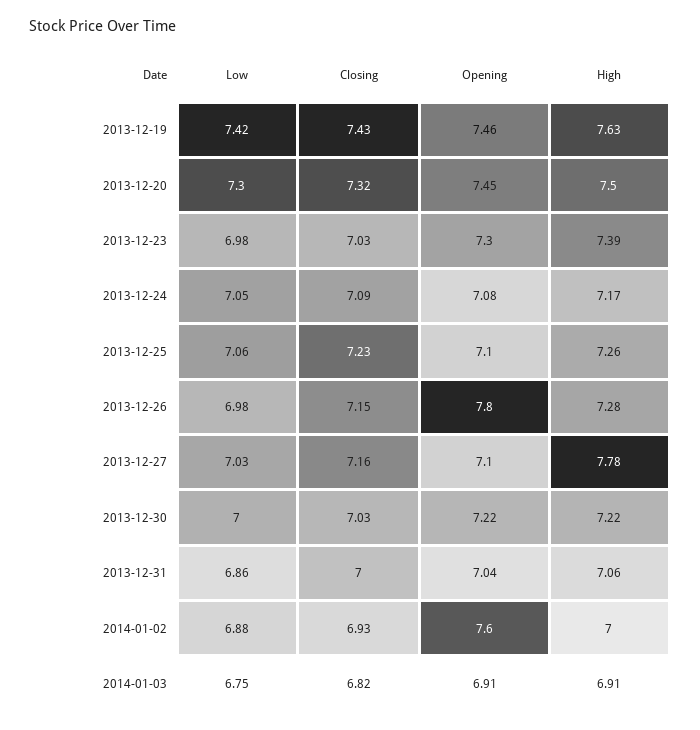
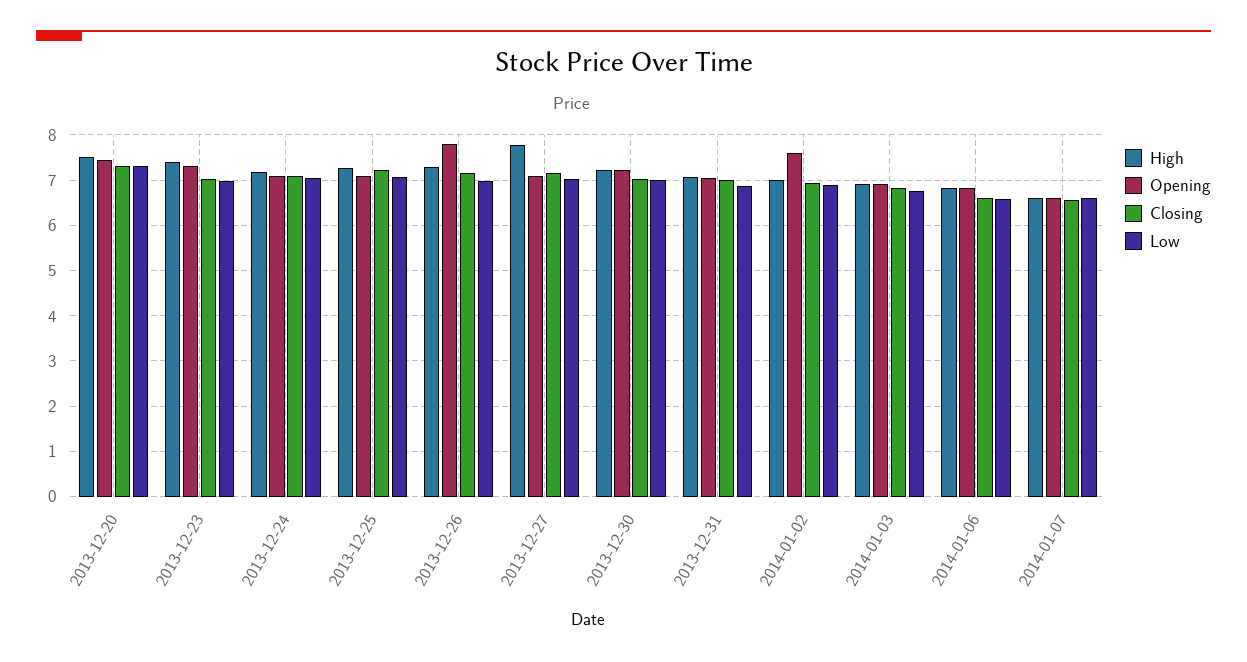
Low, 2013-12-19: 7.42 -> none
Closing, 2013-12-19: 7.43 -> none
Opening, 2013-12-19: 7.46 -> none
High, 2013-12-19: 7.63 -> none
High, 2014-01-06: none -> 6.8
Opening, 2014-01-06: none -> 6.8
Closing, 2014-01-06: none -> 6.6
Low, 2014-01-06: none -> 6.6
High, 2014-01-07: none -> 6.6
Opening, 2014-01-07: none -> 6.6
Closing, 2014-01-07: none -> 6.6
Low, 2014-01-07: none -> 6.6

